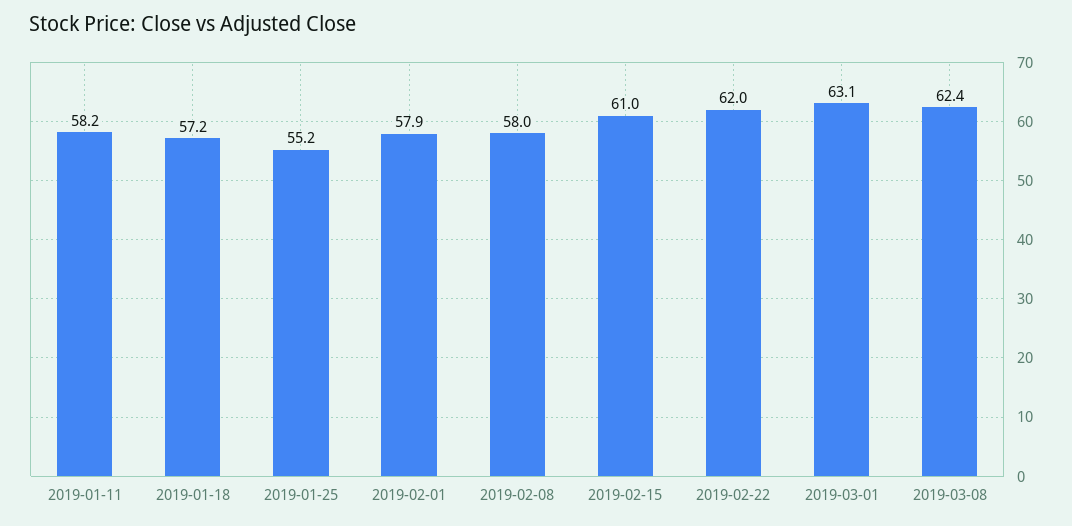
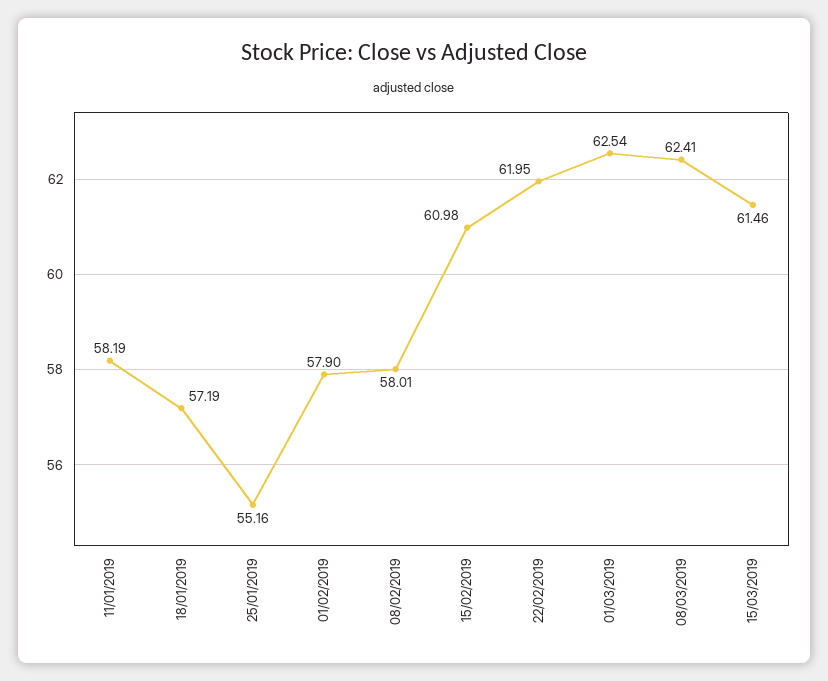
2019-03-01: 63.1 -> 62.54
15/03/2019: none -> 61.46

